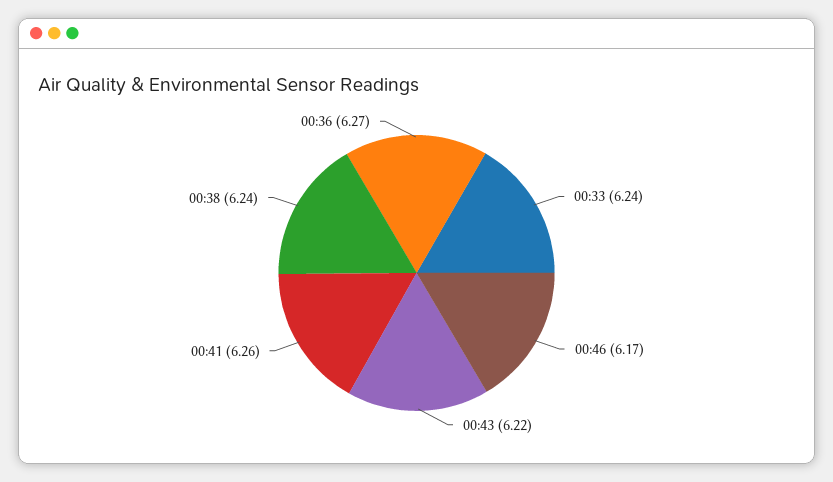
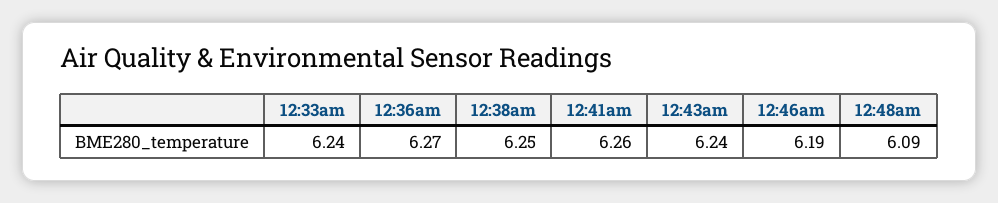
00:46: 6.17 -> 6.19
00:43: 6.22 -> 6.24
00:38: 6.24 -> 6.25
12:48am: none -> 6.09

